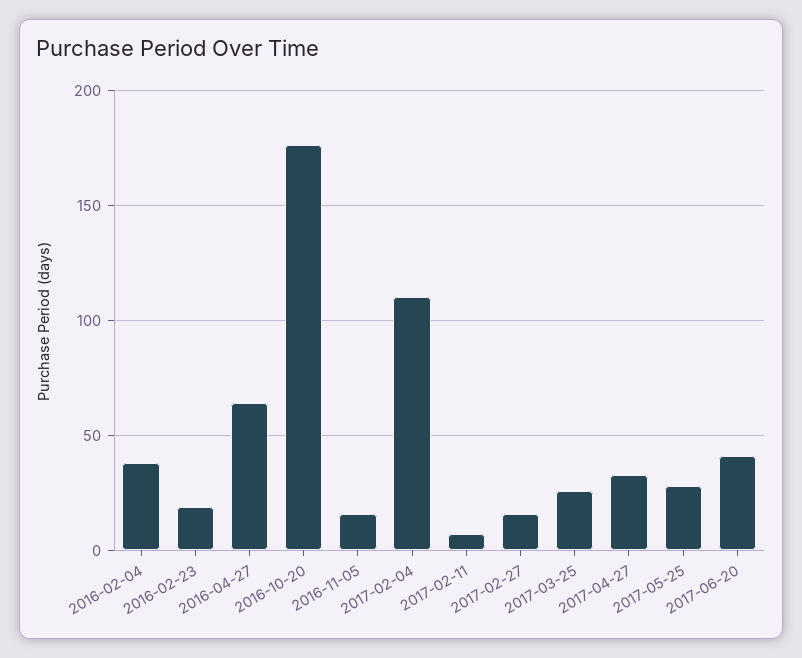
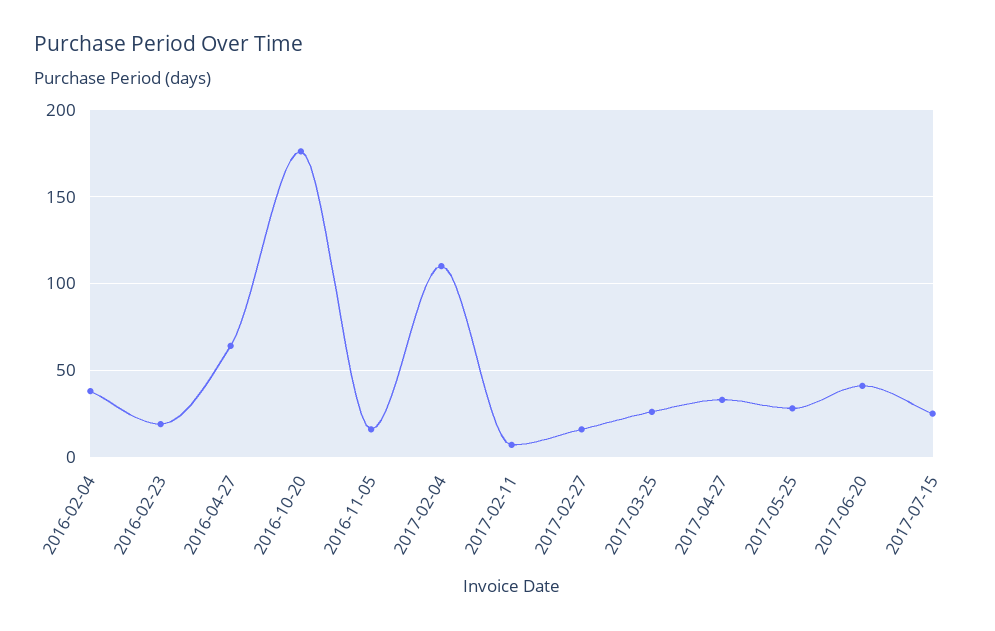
2017-07-15: none -> 25

